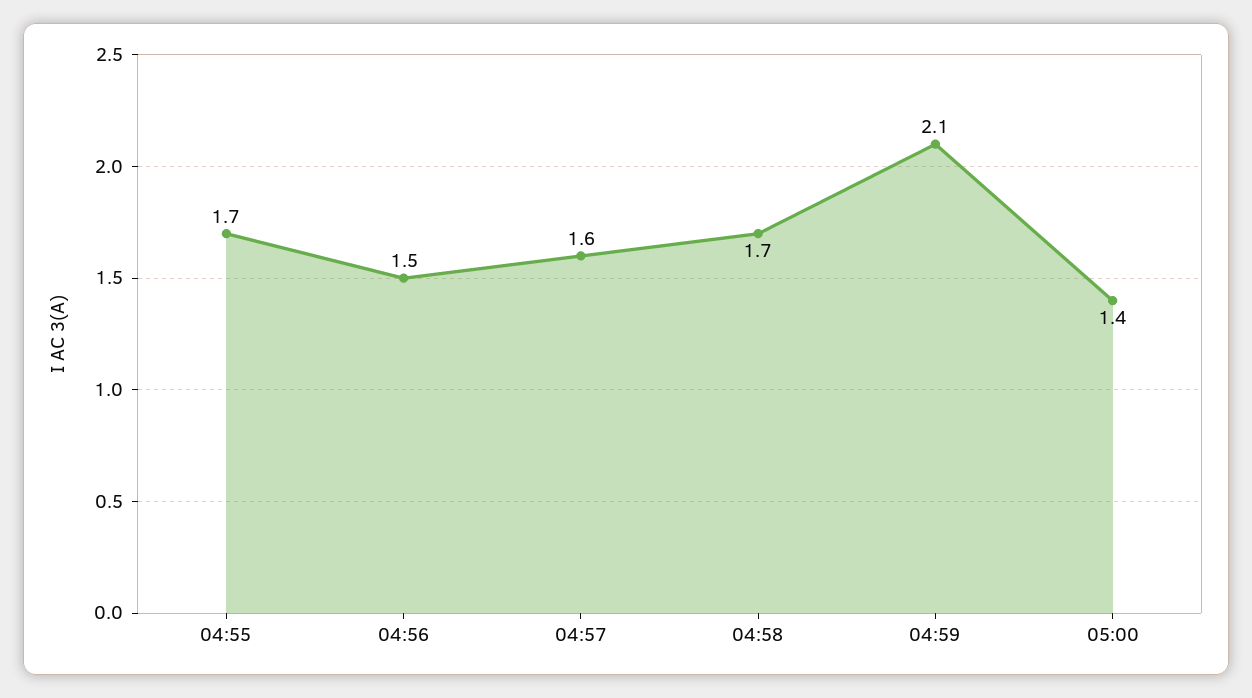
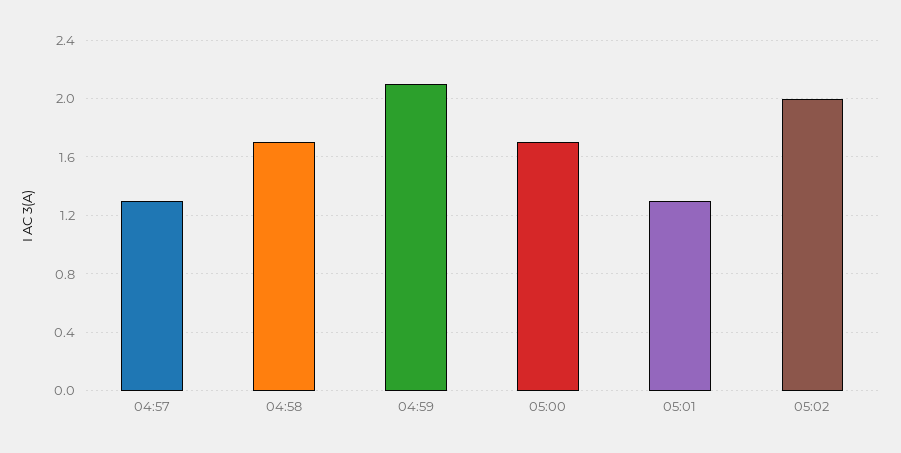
04:55: 1.7 -> none
04:56: 1.5 -> none
04:57: 1.6 -> 1.3
05:00: 1.4 -> 1.7
05:01: none -> 1.3
05:02: none -> 2

